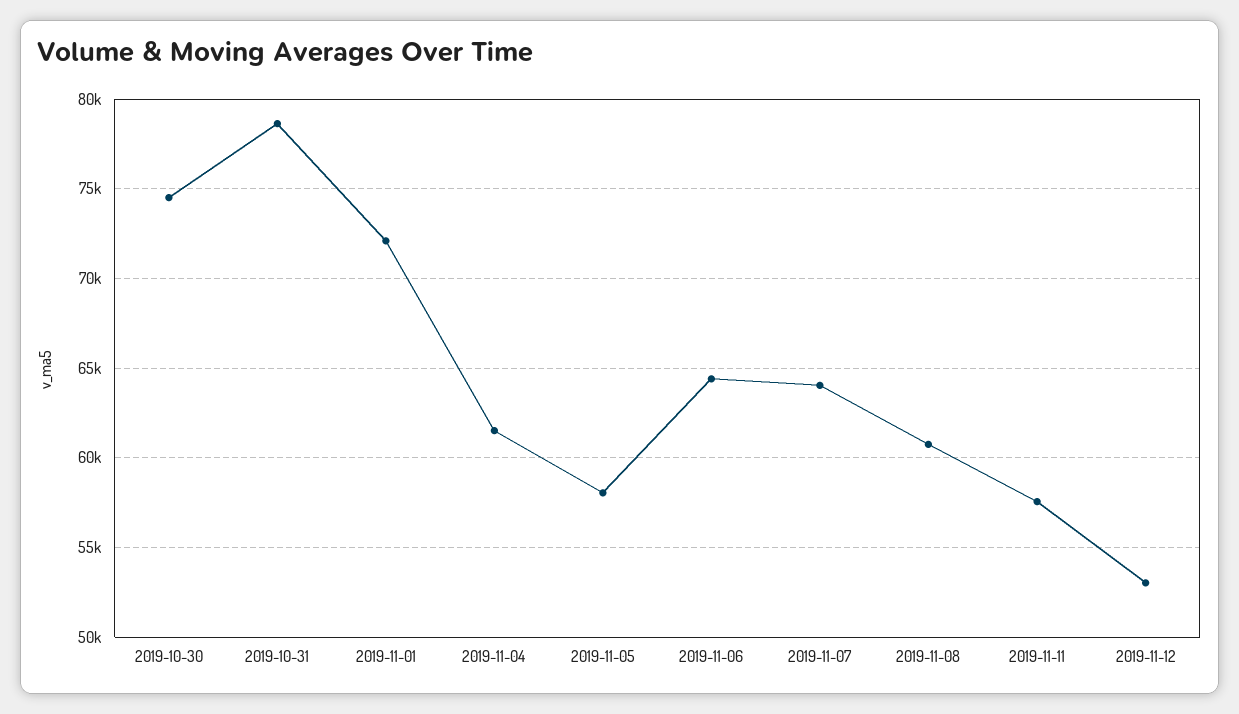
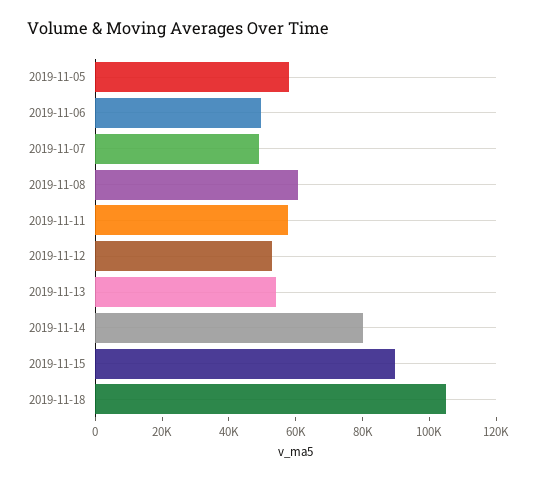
2019-10-30: 74500 -> none
2019-10-31: 78500 -> none
2019-11-01: 72000 -> none
2019-11-04: 61500 -> none
2019-11-06: 64500 -> 50000
2019-11-07: 64000 -> 50000
2019-11-13: none -> 55000
2019-11-14: none -> 80000
2019-11-15: none -> 90000
2019-11-18: none -> 105000

